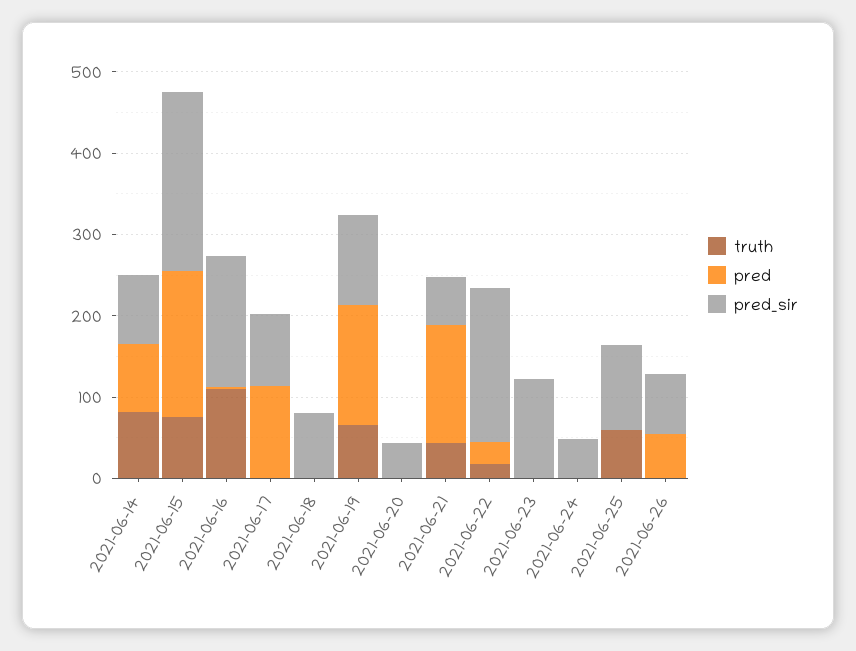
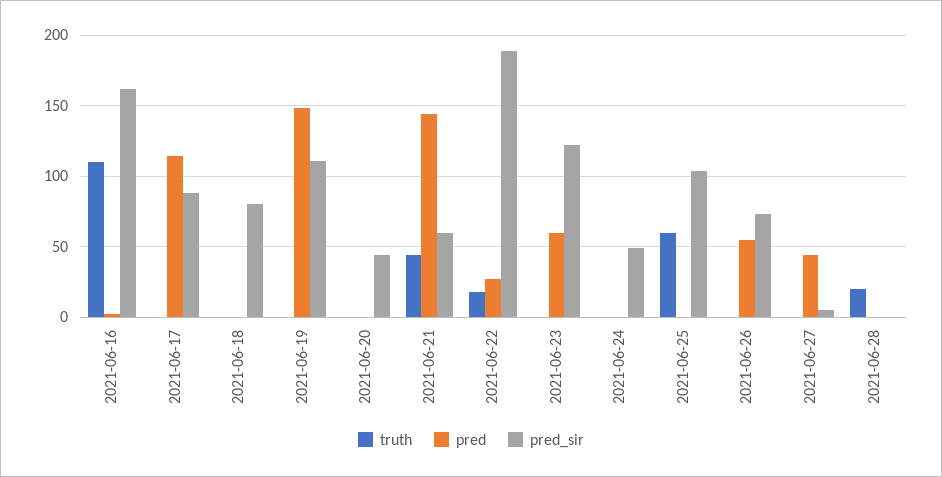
truth, 2021-06-14: 80 -> none
pred, 2021-06-14: 80 -> none
pred_sir, 2021-06-14: 80 -> none
truth, 2021-06-15: 80 -> none
pred, 2021-06-15: 180 -> none
pred_sir, 2021-06-15: 220 -> none
truth, 2021-06-19: 60 -> 0
pred, 2021-06-23: 0 -> 60
truth, 2021-06-27: none -> 0
pred, 2021-06-27: none -> 45
pred_sir, 2021-06-27: none -> 5
truth, 2021-06-28: none -> 20
pred, 2021-06-28: none -> 0
pred_sir, 2021-06-28: none -> 0

